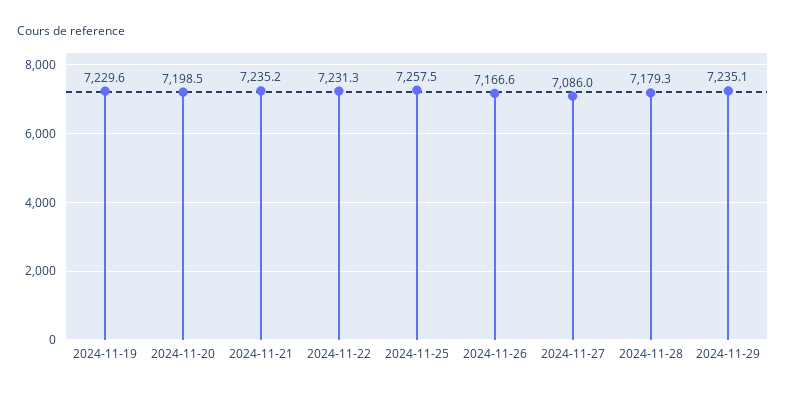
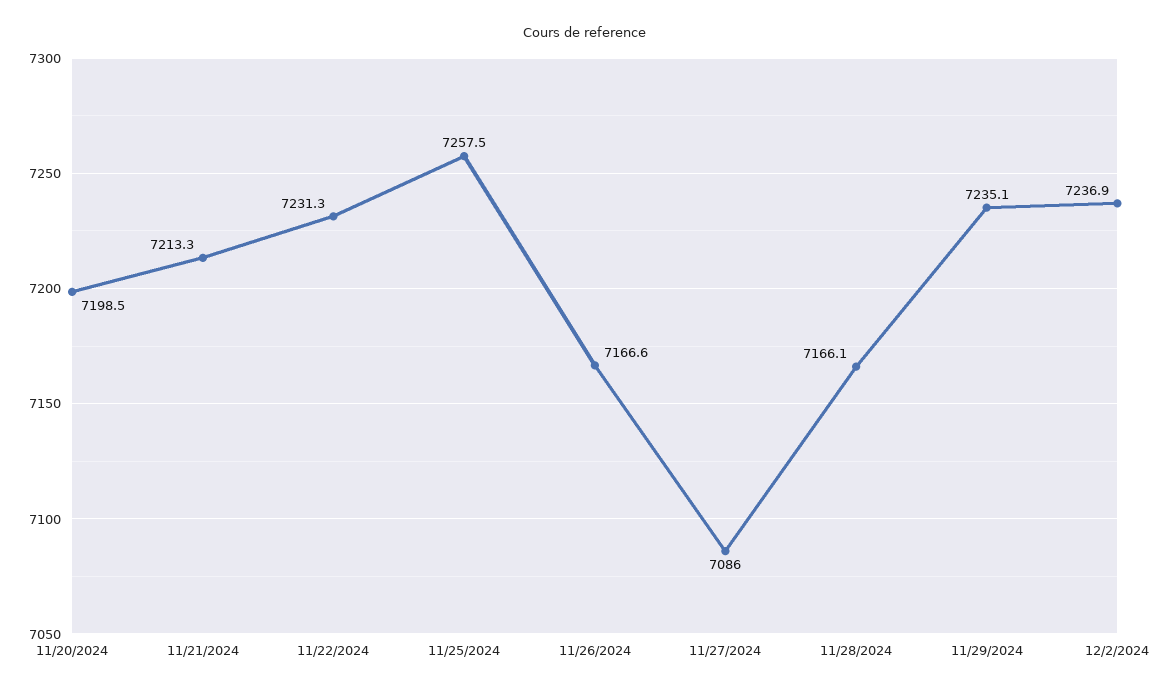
2024-11-19: 7229.6 -> none
2024-11-21: 7235.2 -> 7213.3
2024-11-28: 7179.3 -> 7166.1
12/2/2024: none -> 7236.9

